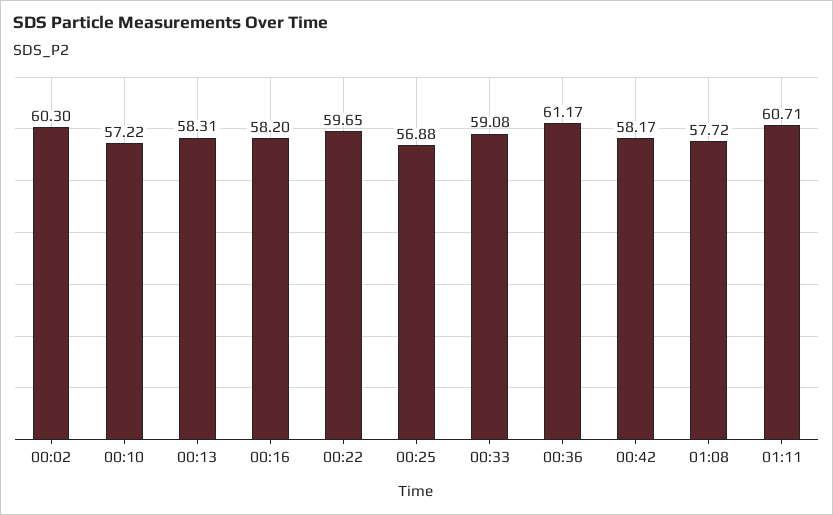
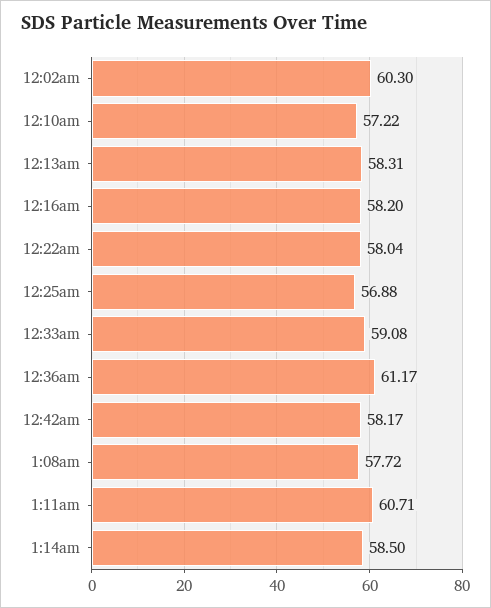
00:22: 59.65 -> 58.04
1:14am: none -> 58.5

